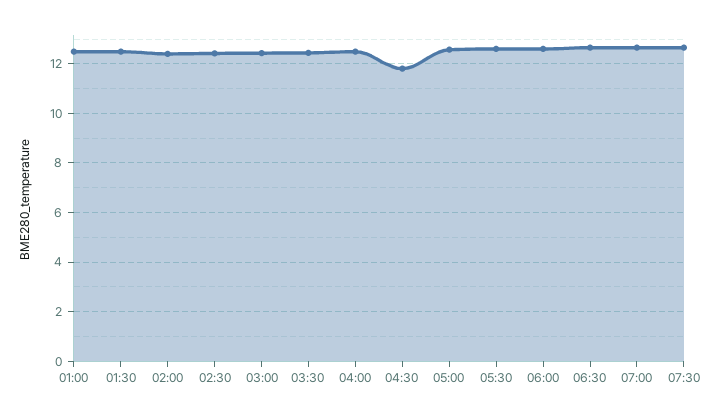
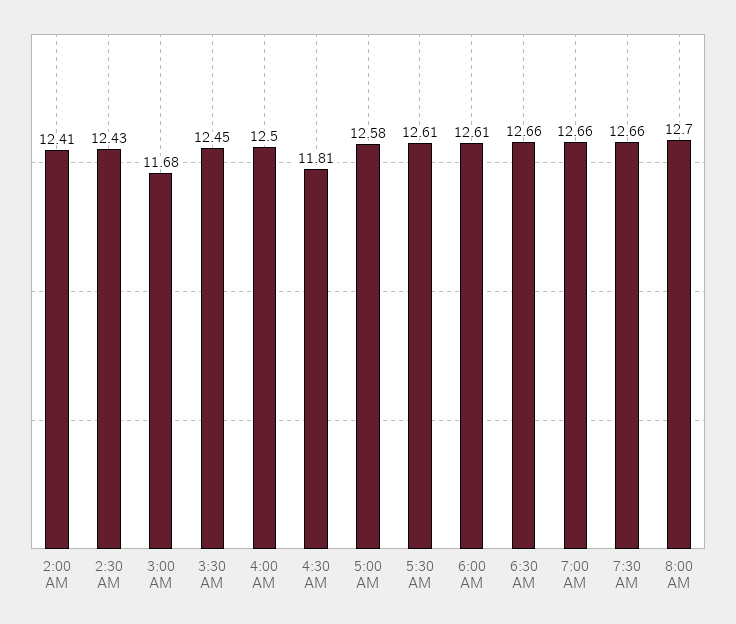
01:00: 12.5 -> none
01:30: 12.5 -> none
03:00: 12.5 -> 11.68
8:00 AM: none -> 12.7

